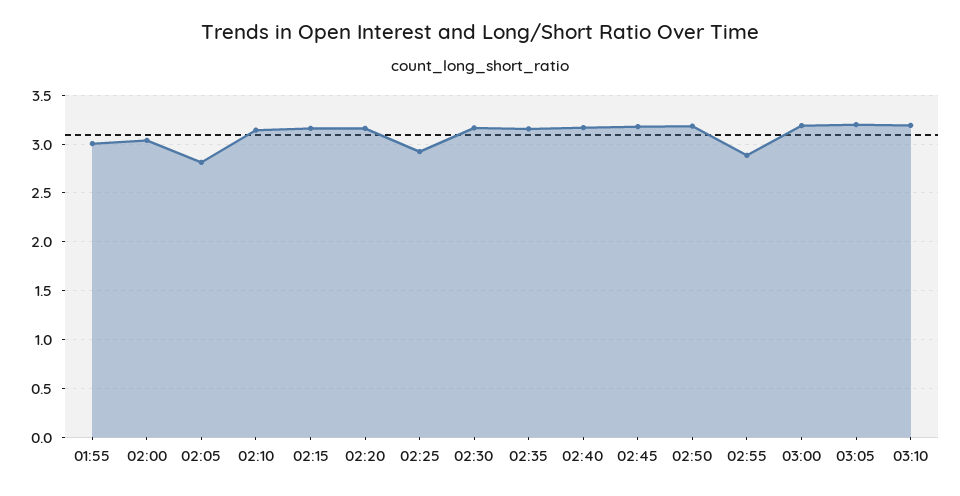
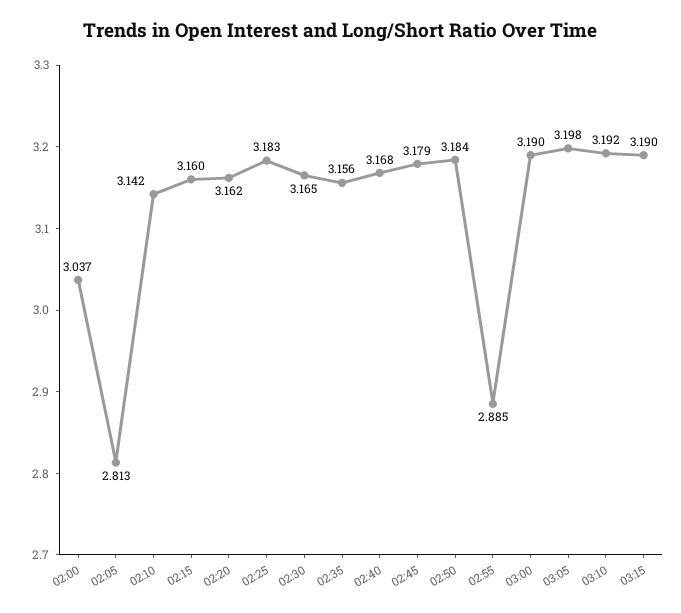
01:55: 3 -> none
02:25: 2.9 -> 3.183
03:15: none -> 3.19

